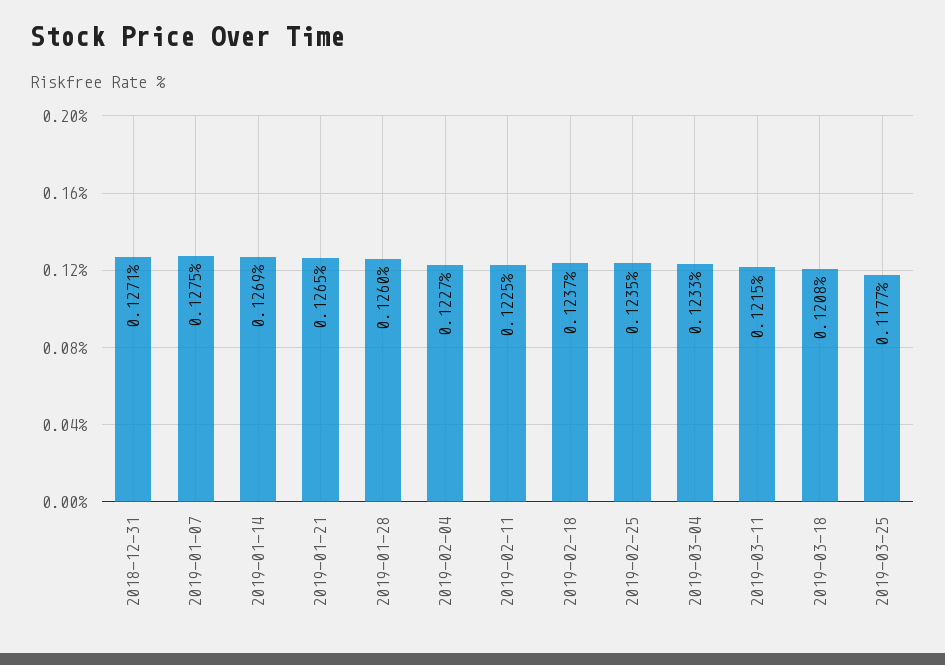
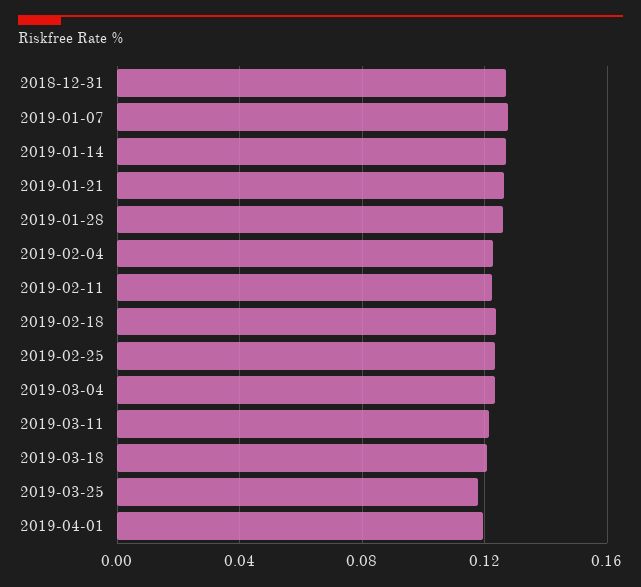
2019-04-01: none -> 0.12

